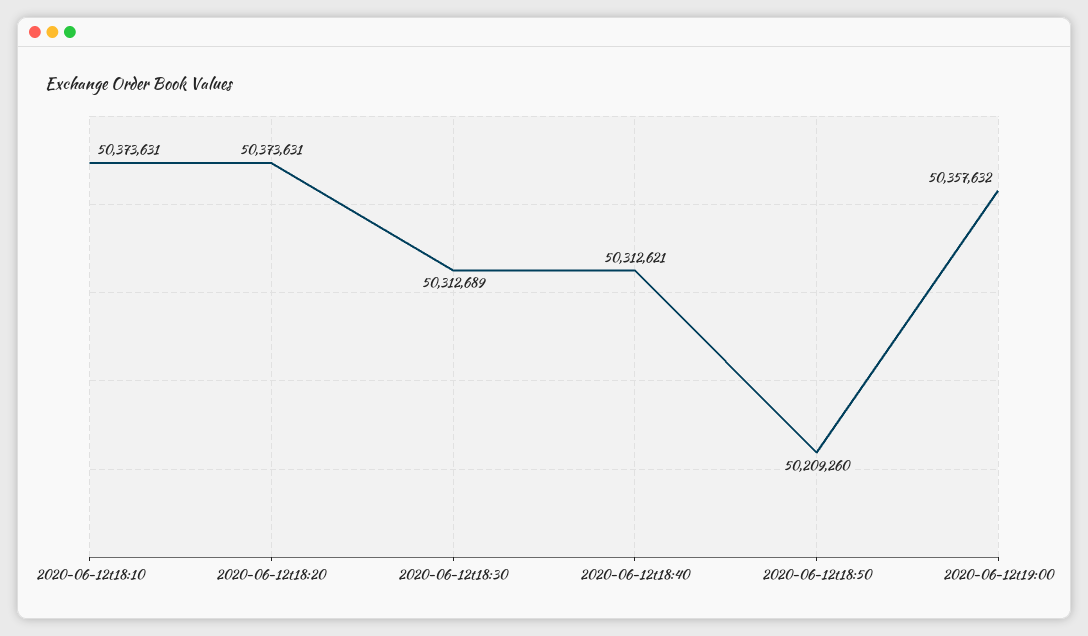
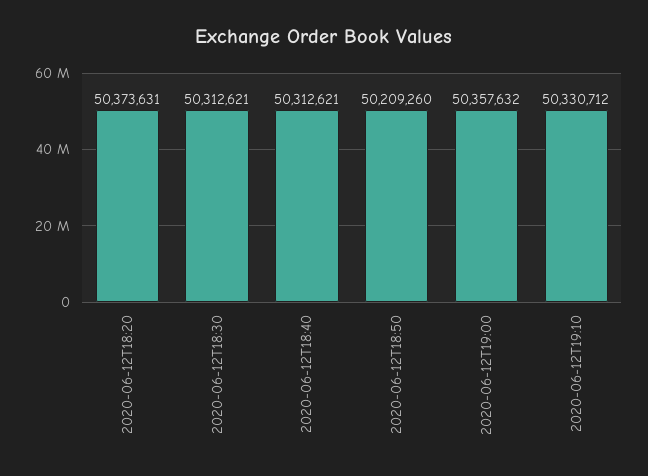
2020-06-12t18:10: 50373631 -> none
2020-06-12t18:30: 50312689 -> 50312621
2020-06-12T19:10: none -> 50330712

